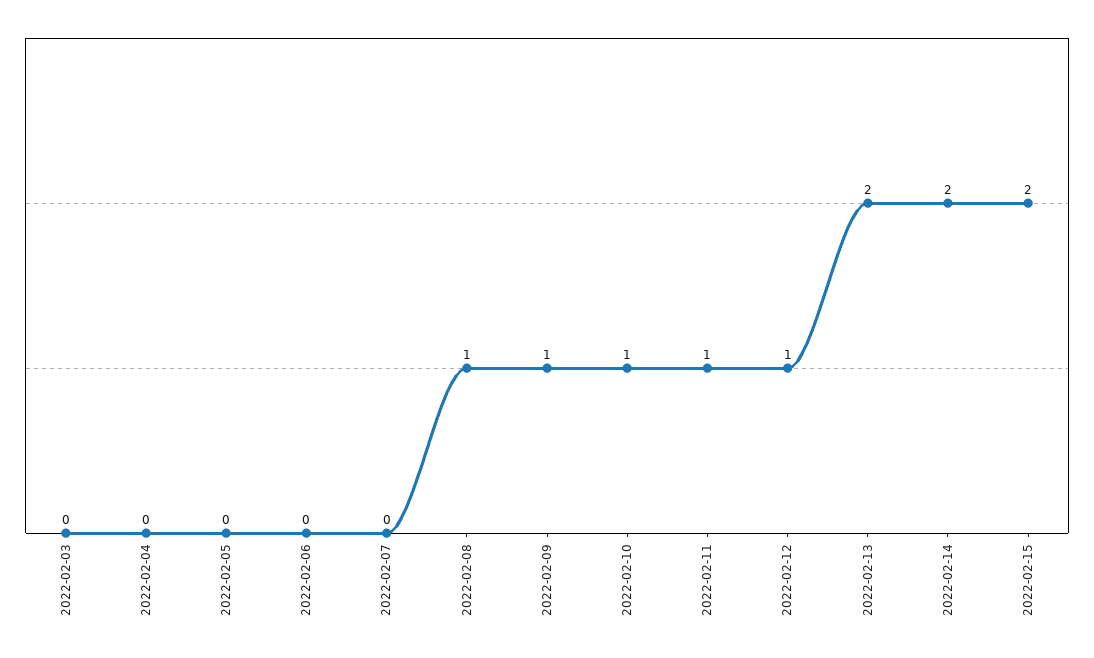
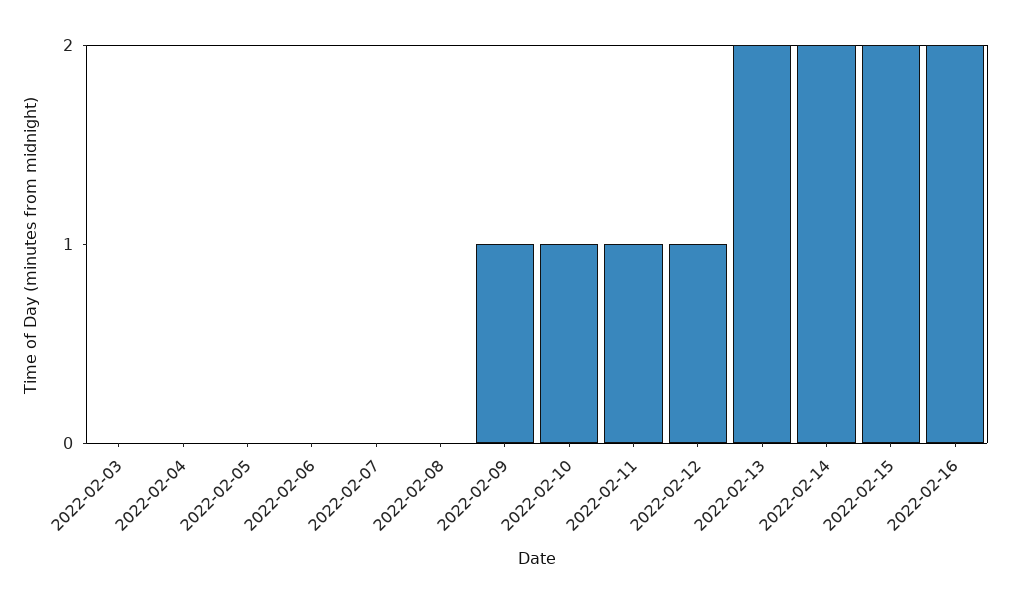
2022-02-08: 1 -> 0
2022-02-16: none -> 2

